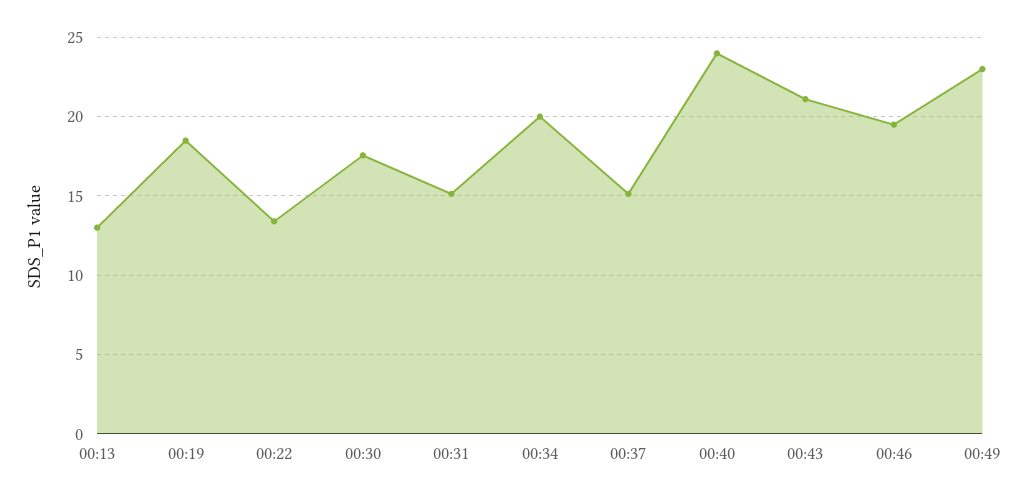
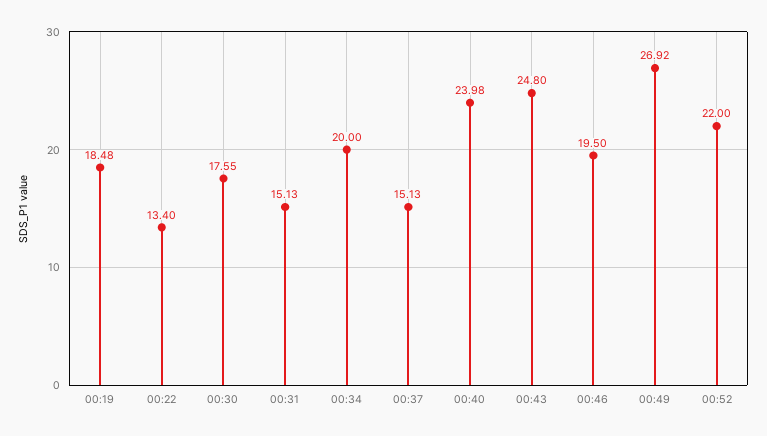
00:13: 13 -> none
00:43: 21 -> 24.8
00:49: 23 -> 26.92
00:52: none -> 22

